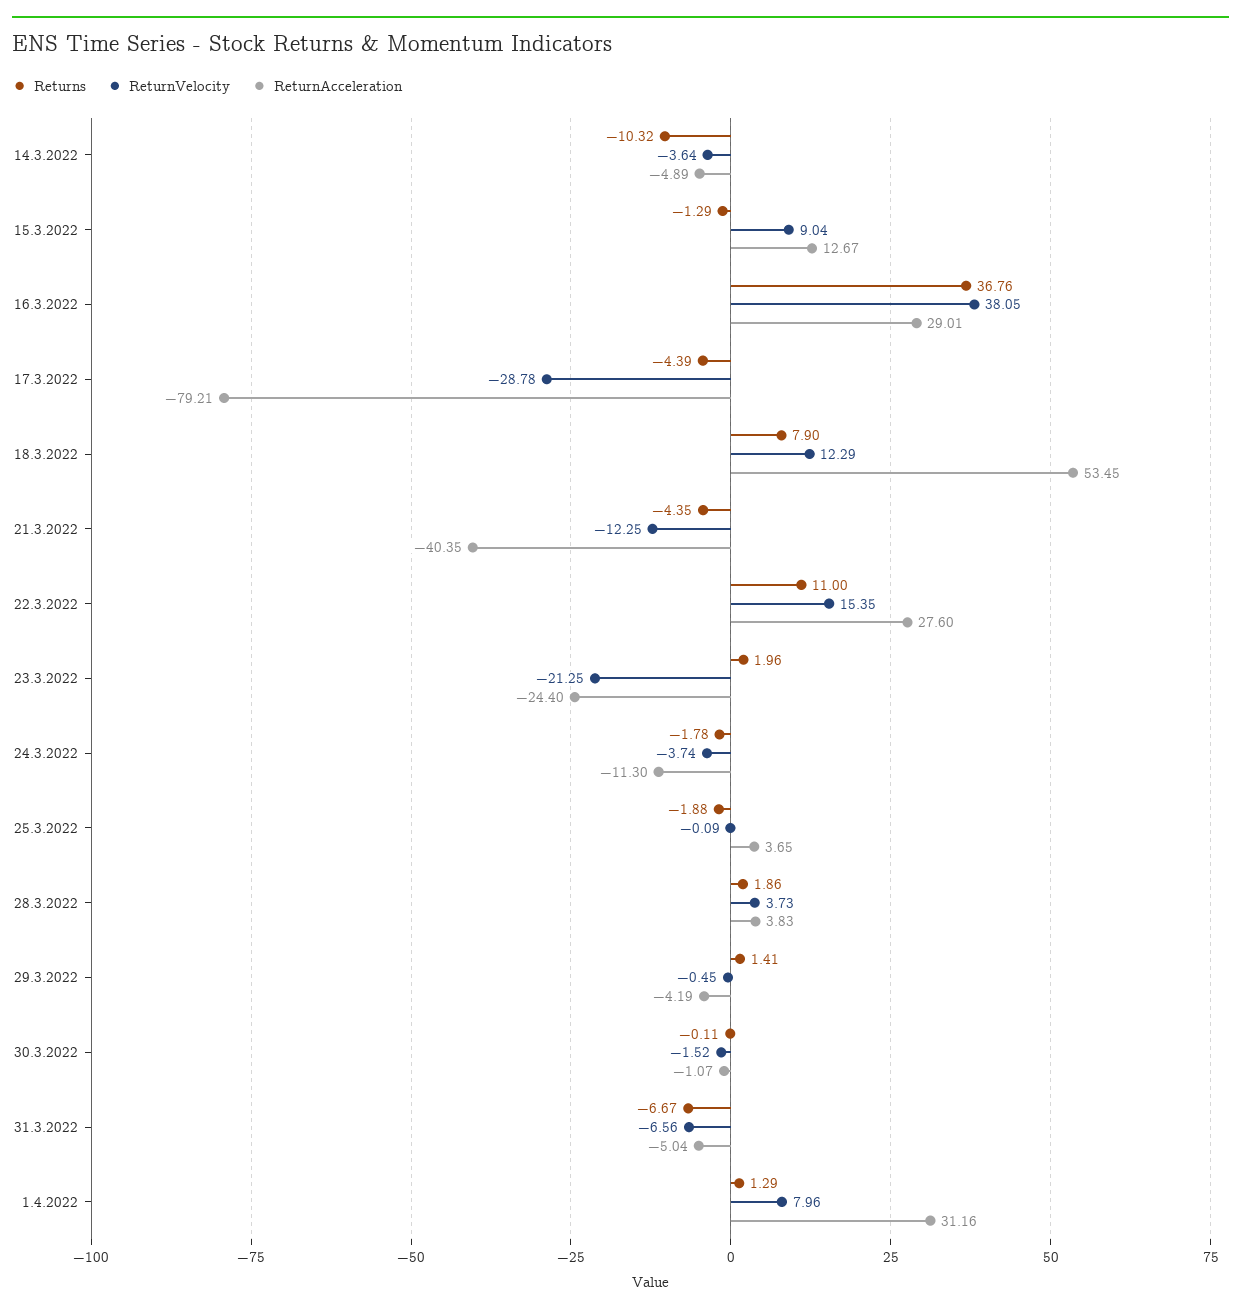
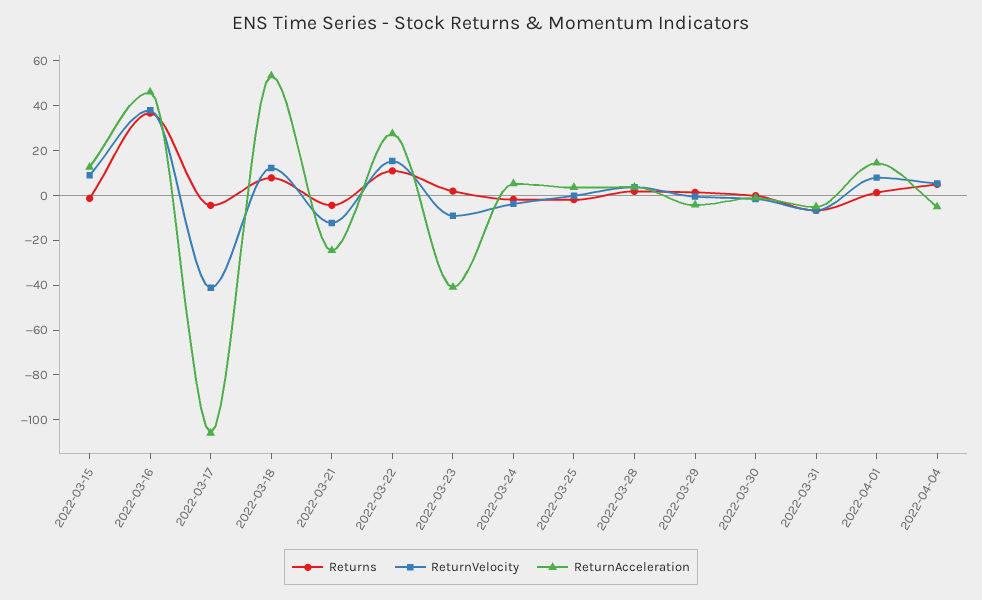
Returns, 14.3.2022: -10.32 -> none
ReturnVelocity, 14.3.2022: -3.64 -> none
ReturnAcceleration, 14.3.2022: -4.89 -> none
ReturnAcceleration, 16.3.2022: 29.01 -> 45
ReturnVelocity, 17.3.2022: -28.78 -> -40
ReturnAcceleration, 17.3.2022: -79.21 -> -105
ReturnAcceleration, 21.3.2022: -40.35 -> -25
ReturnVelocity, 23.3.2022: -21.25 -> -10
ReturnAcceleration, 23.3.2022: -24.4 -> -40
ReturnAcceleration, 24.3.2022: -11.3 -> 5
ReturnAcceleration, 1.4.2022: 31.16 -> 15
Returns, 2022-04-04: none -> 5
ReturnVelocity, 2022-04-04: none -> 5
ReturnAcceleration, 2022-04-04: none -> -5

